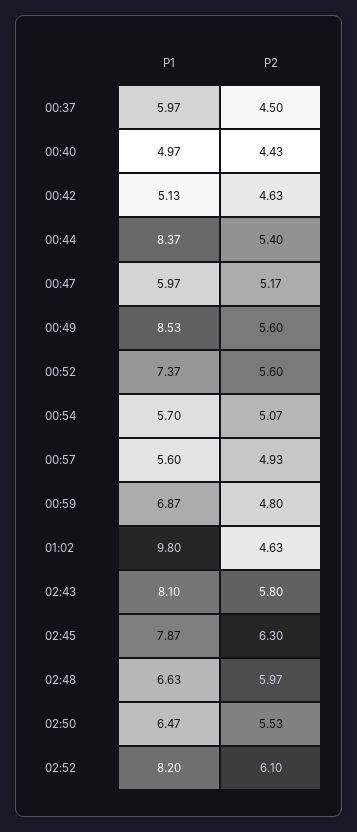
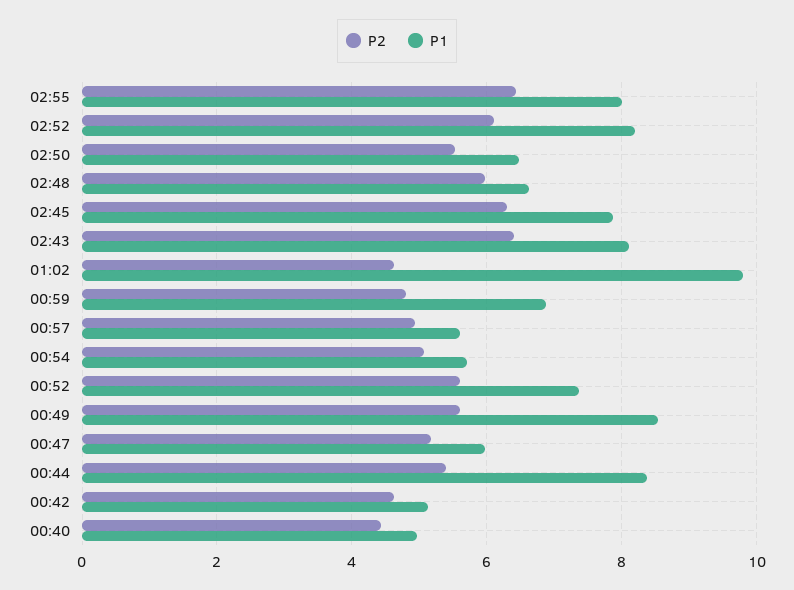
P1, 00:37: 5.97 -> none
P2, 00:37: 4.5 -> none
P2, 02:43: 5.8 -> 6.4
P2, 02:55: none -> 6.4
P1, 02:55: none -> 8

